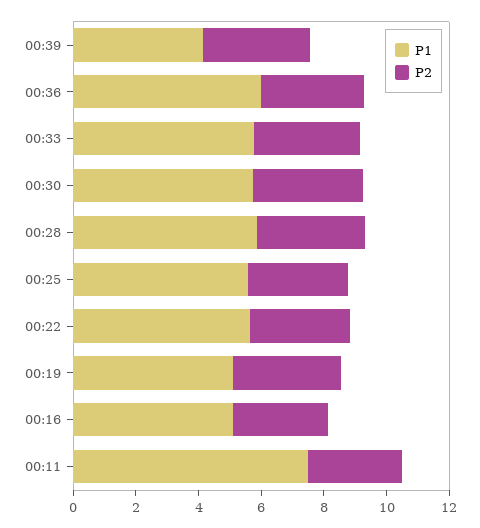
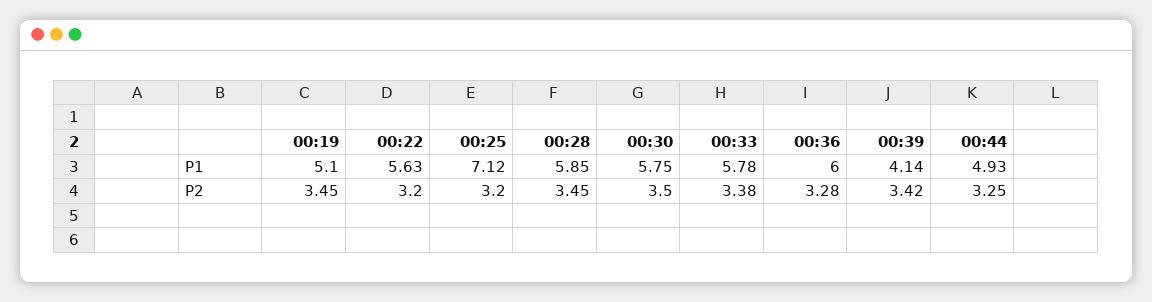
P1, 00:25: 5.5 -> 7.12
P1, 00:16: 5 -> none
P2, 00:16: 3 -> none
P1, 00:11: 7.5 -> none
P2, 00:11: 3 -> none
P1, 00:44: none -> 4.93
P2, 00:44: none -> 3.25

